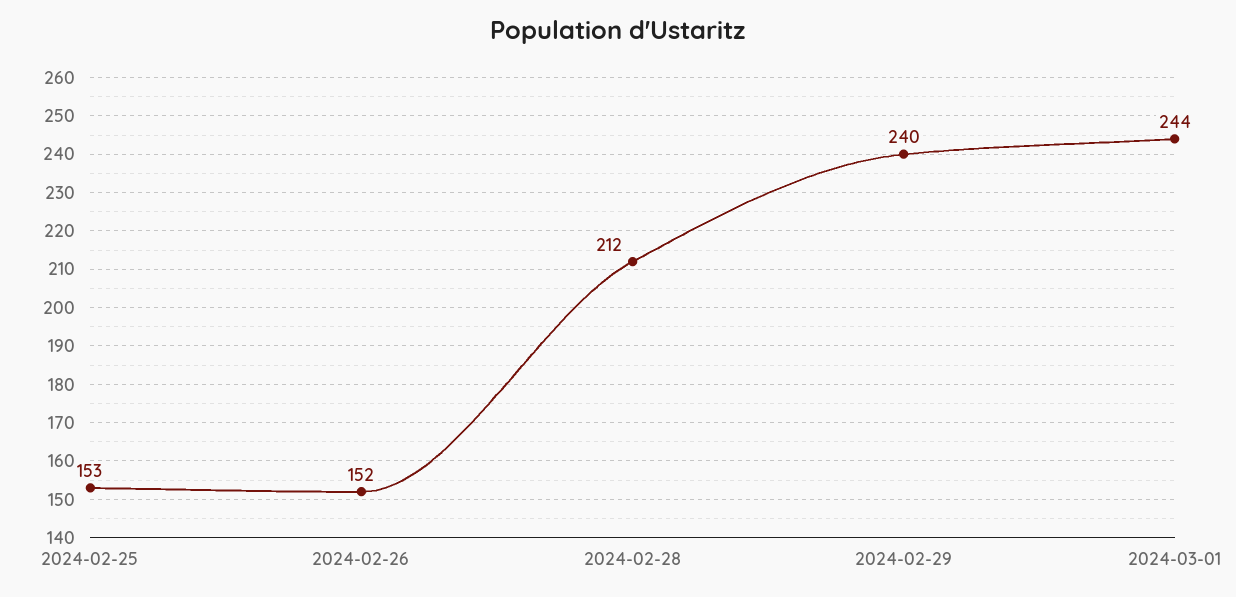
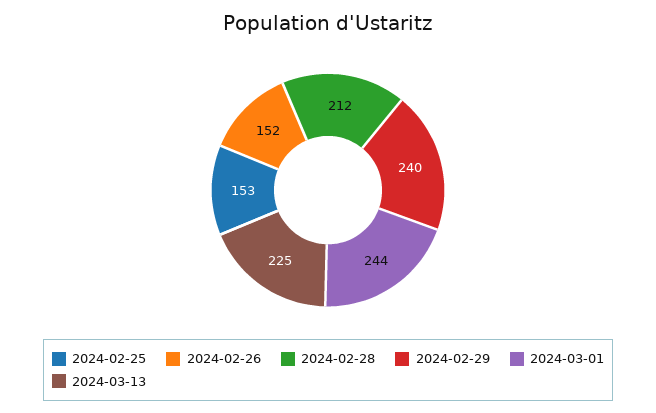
2024-03-13: none -> 225

